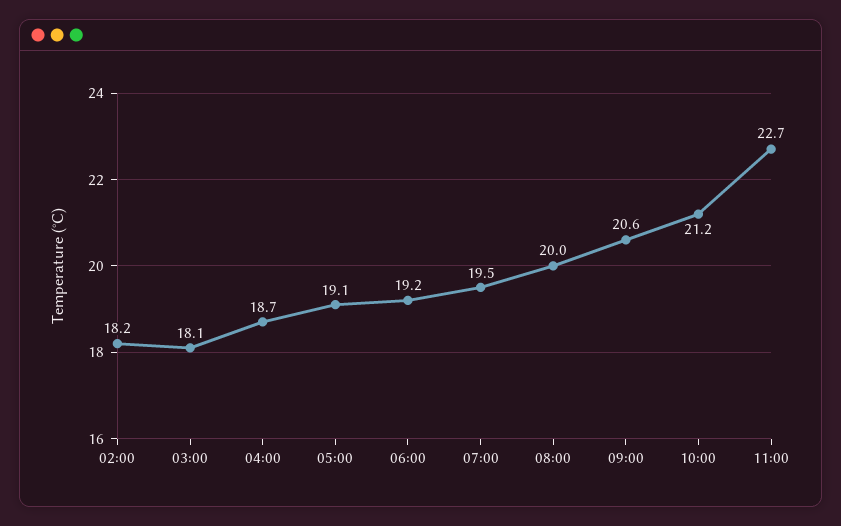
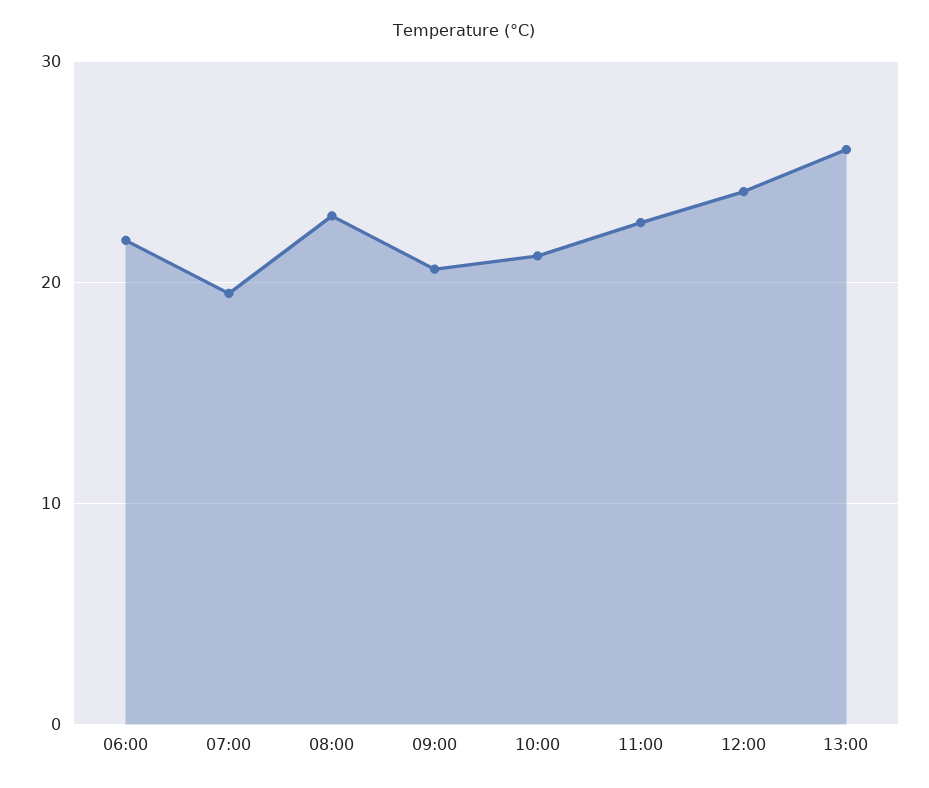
02:00: 18.2 -> none
03:00: 18.1 -> none
04:00: 18.7 -> none
05:00: 19.1 -> none
06:00: 19.2 -> 22
08:00: 20 -> 23
12:00: none -> 24
13:00: none -> 26

